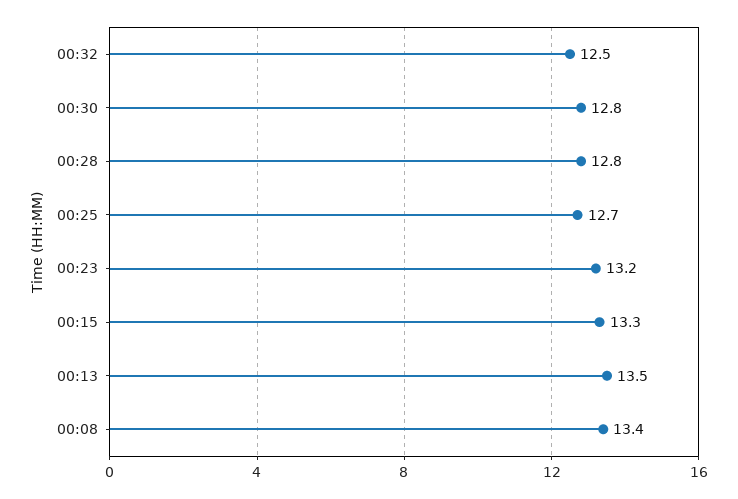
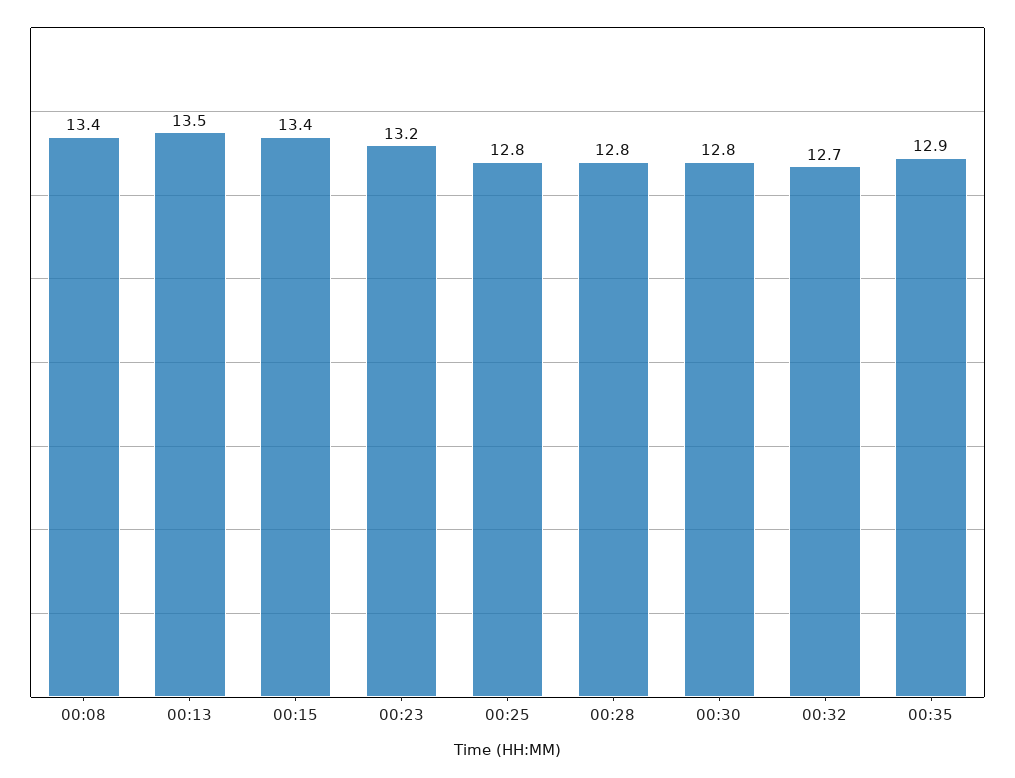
00:32: 12.5 -> 12.7
00:25: 12.7 -> 12.8
00:15: 13.3 -> 13.4
00:35: none -> 12.9

